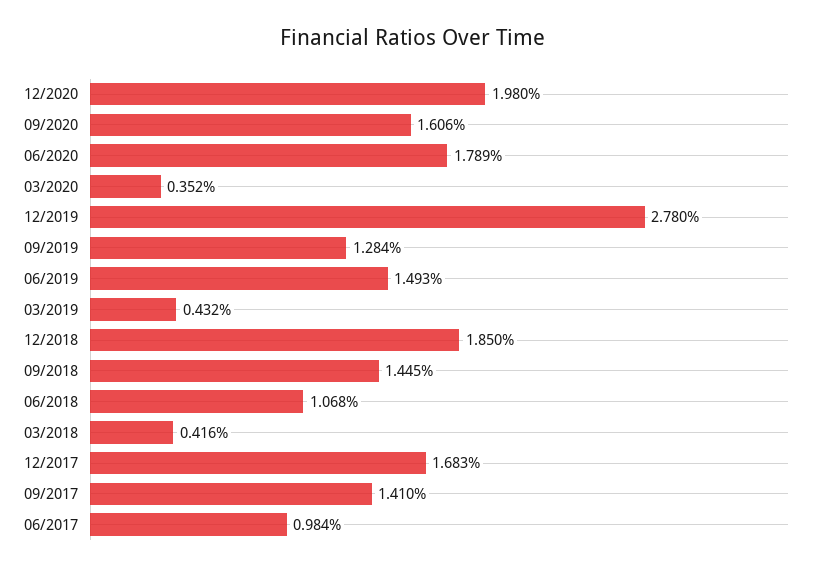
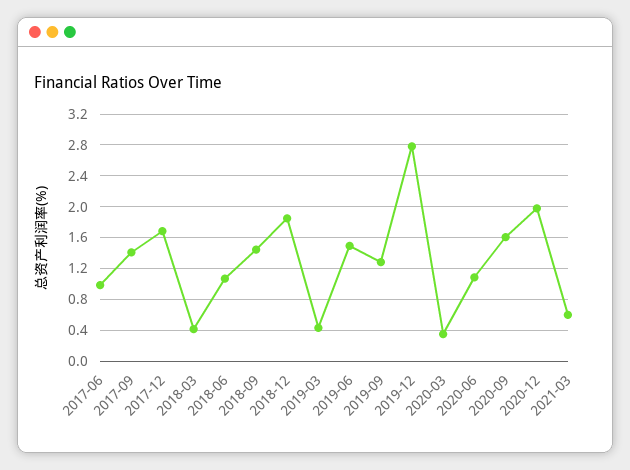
06/2020: 1.789 -> 1.1
2021-03: none -> 0.6

